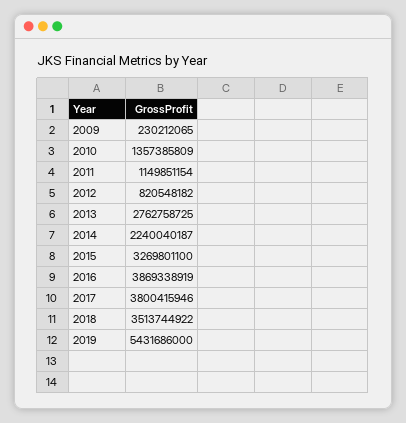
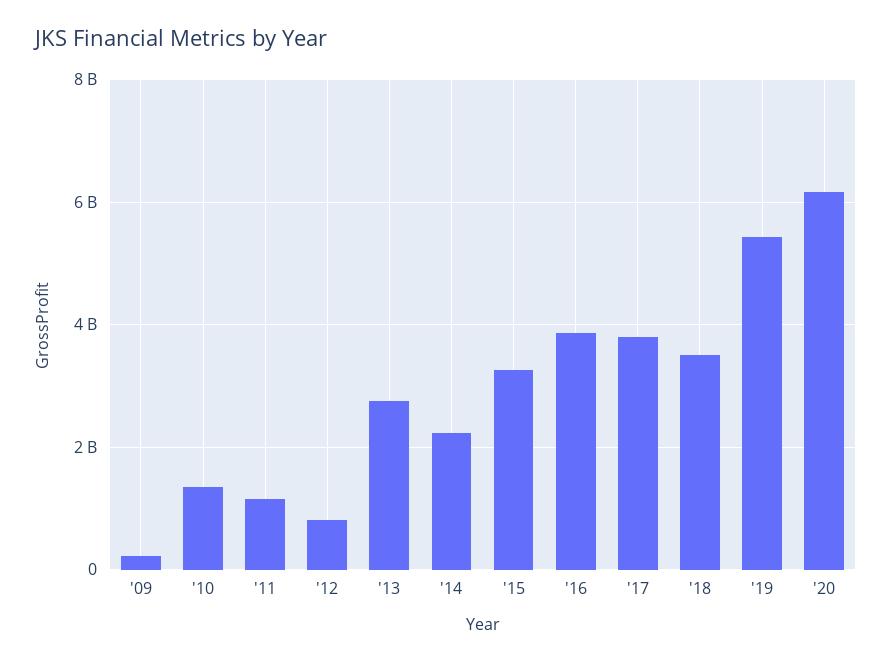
'20: none -> 6200000000

